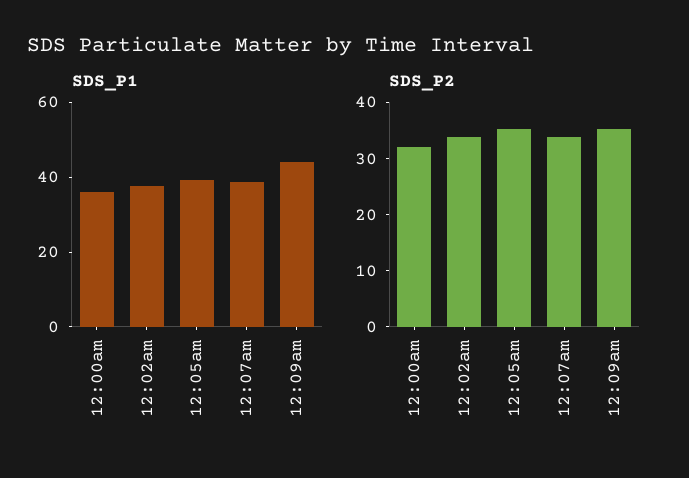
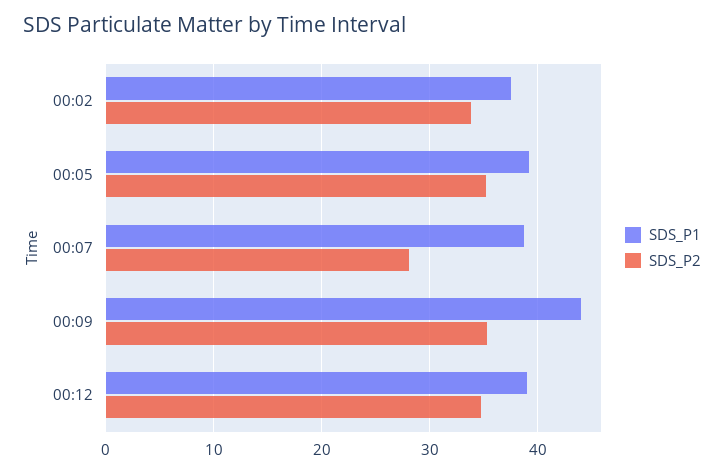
SDS_P1, 12:00am: 35 -> none
SDS_P2, 12:00am: 32 -> none
SDS_P2, 12:07am: 34 -> 28
SDS_P1, 00:12: none -> 39
SDS_P2, 00:12: none -> 35

